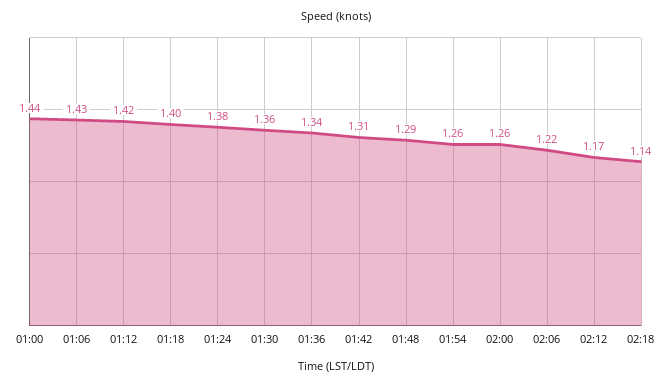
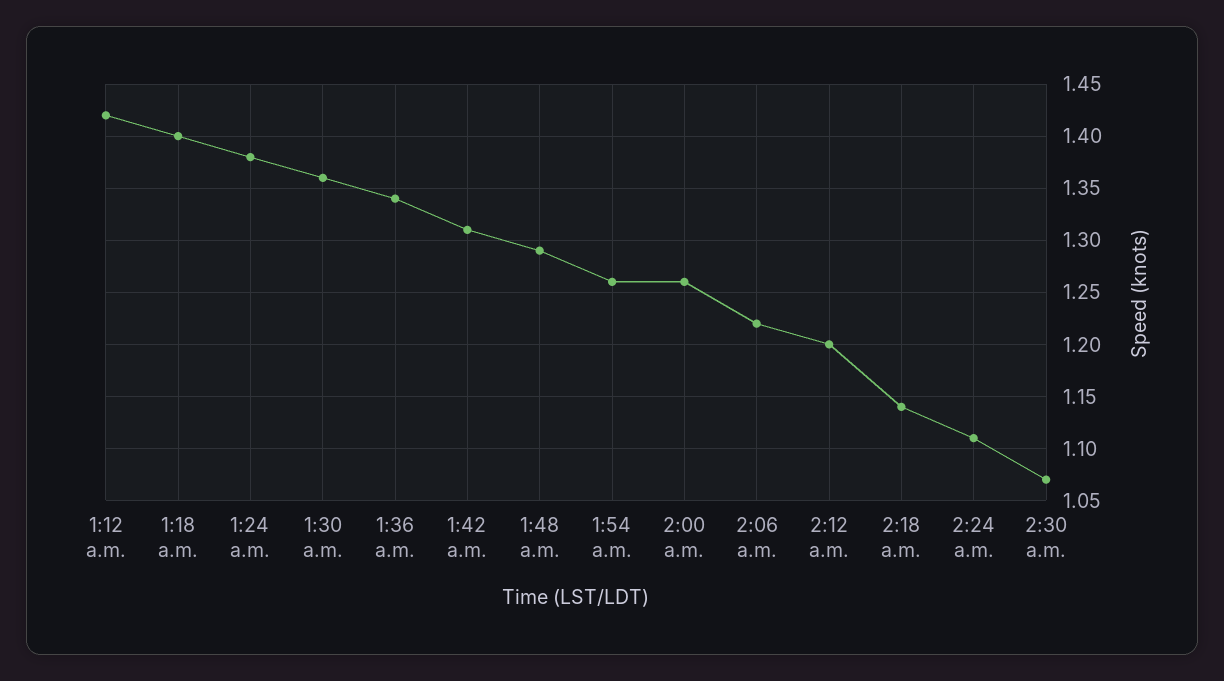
01:00: 1.44 -> none
01:06: 1.43 -> none
02:12: 1.17 -> 1.2
2:24 a.m.: none -> 1.11
2:30 a.m.: none -> 1.07

